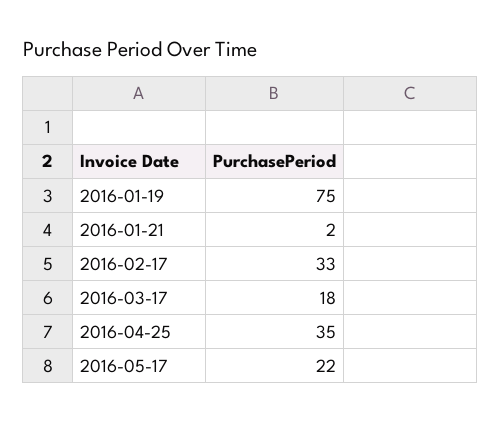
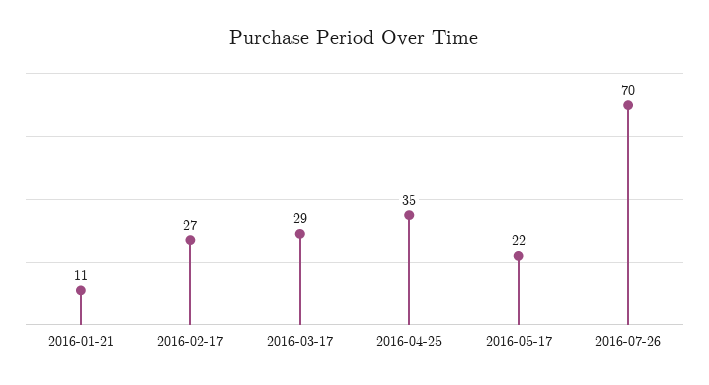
2016-01-19: 75 -> none
2016-01-21: 2 -> 11
2016-02-17: 33 -> 27
2016-03-17: 18 -> 29
2016-07-26: none -> 70

